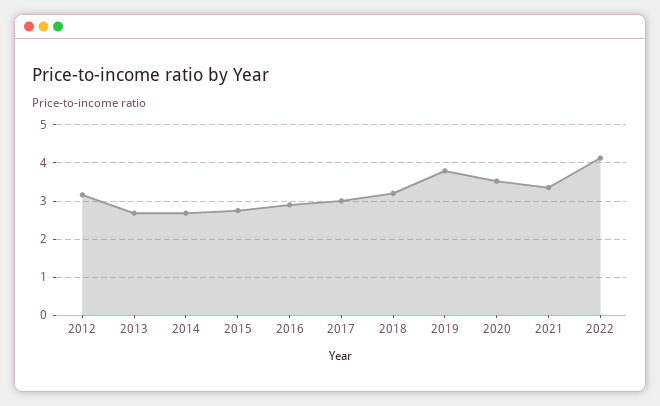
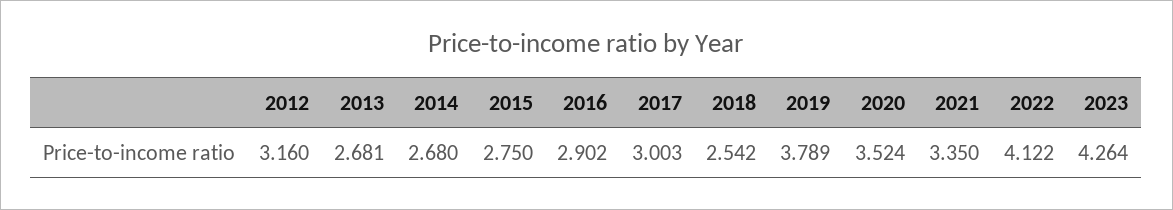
2018: 3.2 -> 2.542
2023: none -> 4.264

